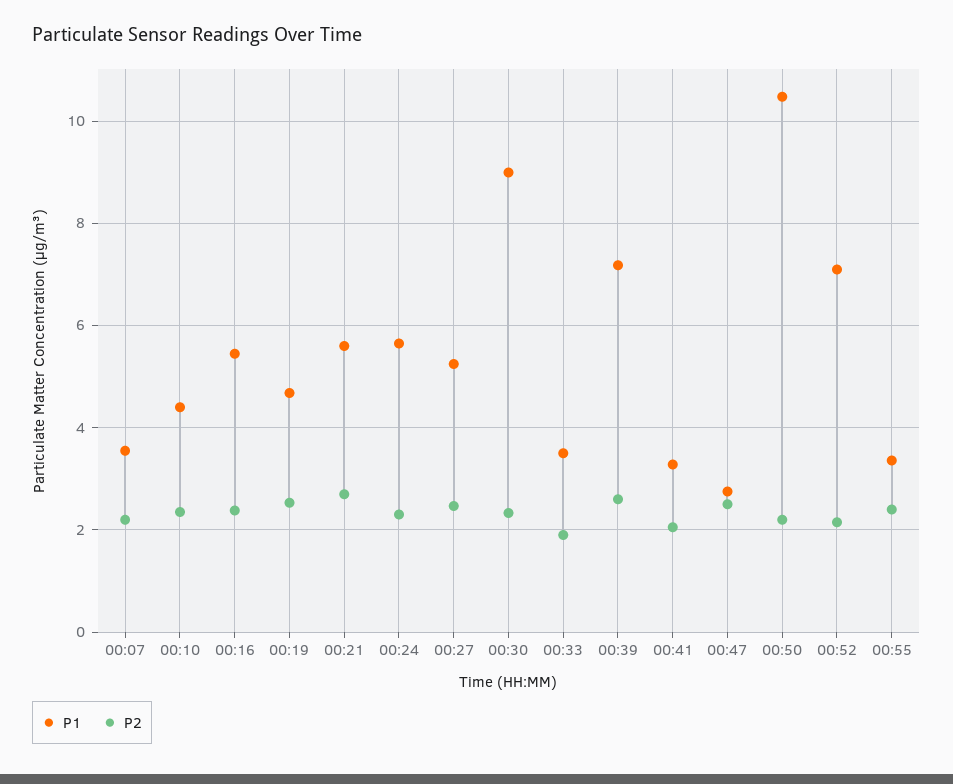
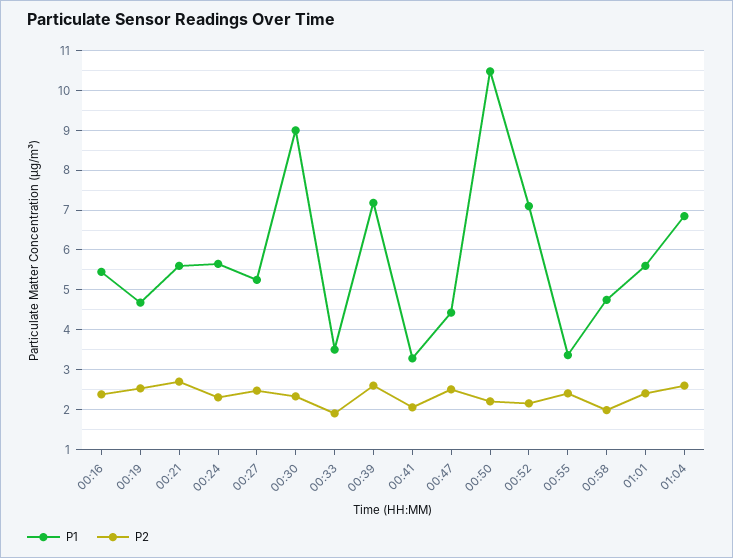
P1, 00:07: 3.6 -> none
P2, 00:07: 2.2 -> none
P1, 00:10: 4.4 -> none
P2, 00:10: 2.4 -> none
P1, 00:47: 2.8 -> 4.4
P1, 00:58: none -> 4.8
P2, 00:58: none -> 2
P1, 01:01: none -> 5.6
P2, 01:01: none -> 2.4
P1, 01:04: none -> 6.8
P2, 01:04: none -> 2.6

